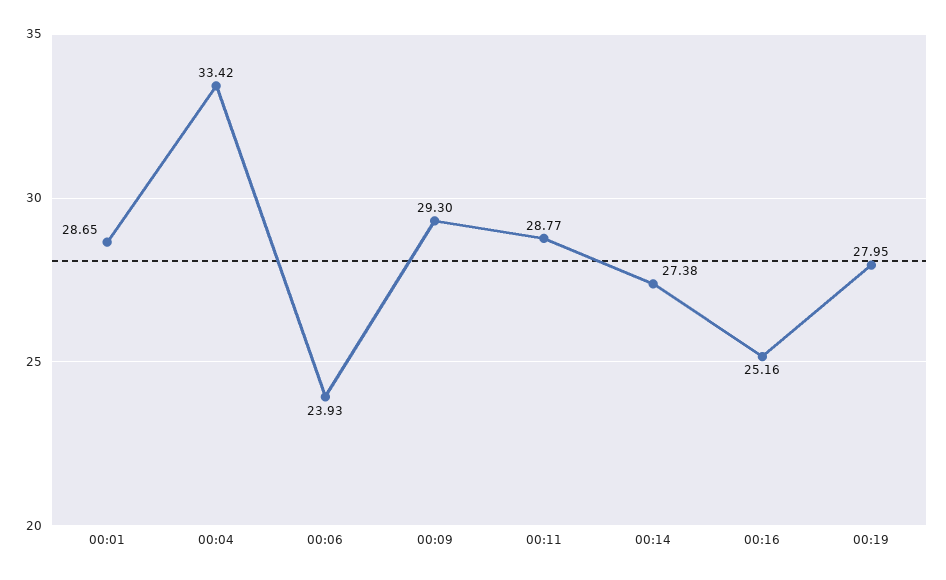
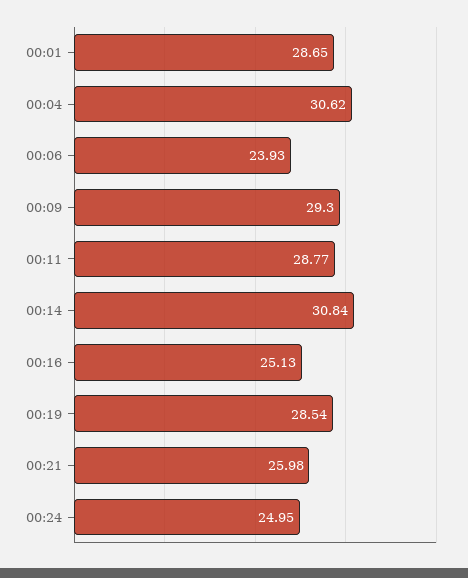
00:04: 33.42 -> 30.62
00:14: 27.38 -> 30.84
00:16: 25.16 -> 25.13
00:19: 27.95 -> 28.54
00:21: none -> 25.98
00:24: none -> 24.95

